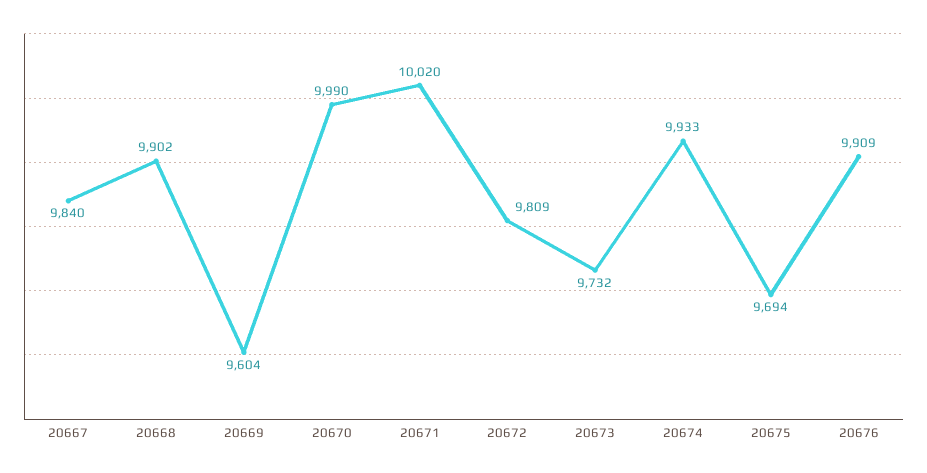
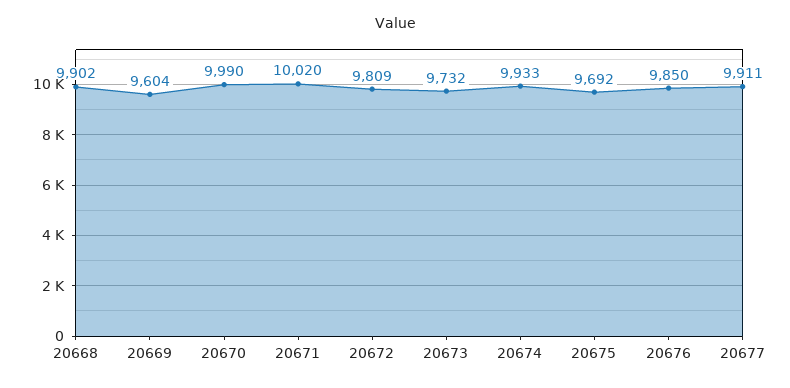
20667: 9840 -> none
20675: 9694 -> 9692
20676: 9909 -> 9850
20677: none -> 9911

